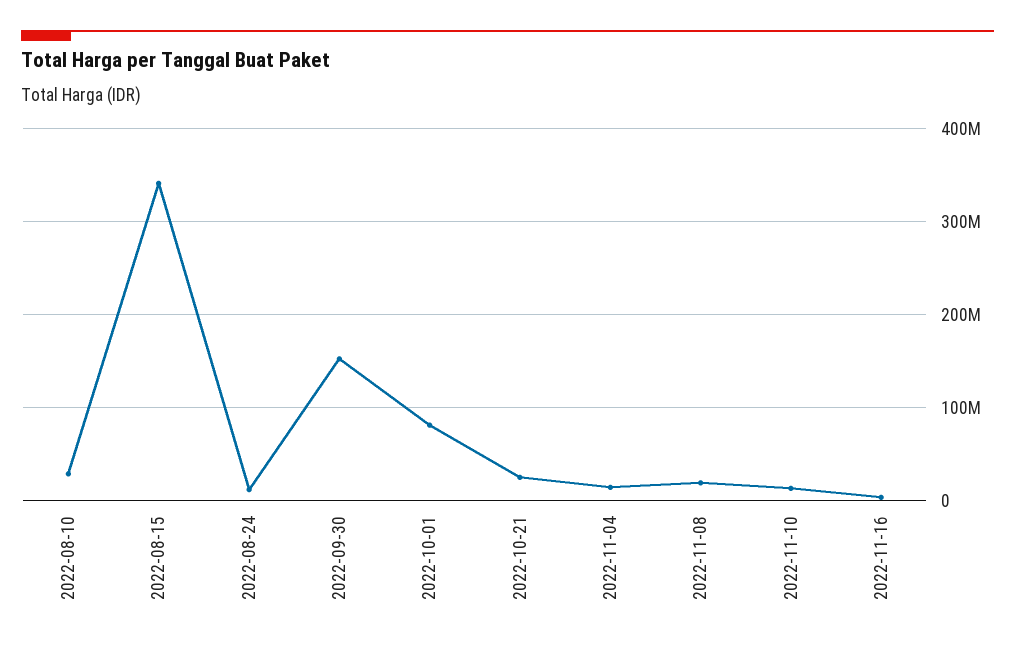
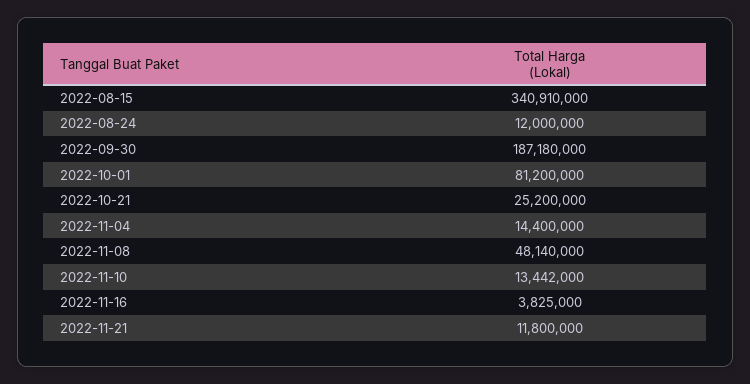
2022-08-10: 30000000 -> none
2022-09-30: 150000000 -> 187180000
2022-11-08: 20000000 -> 48140000
2022-11-21: none -> 11800000

